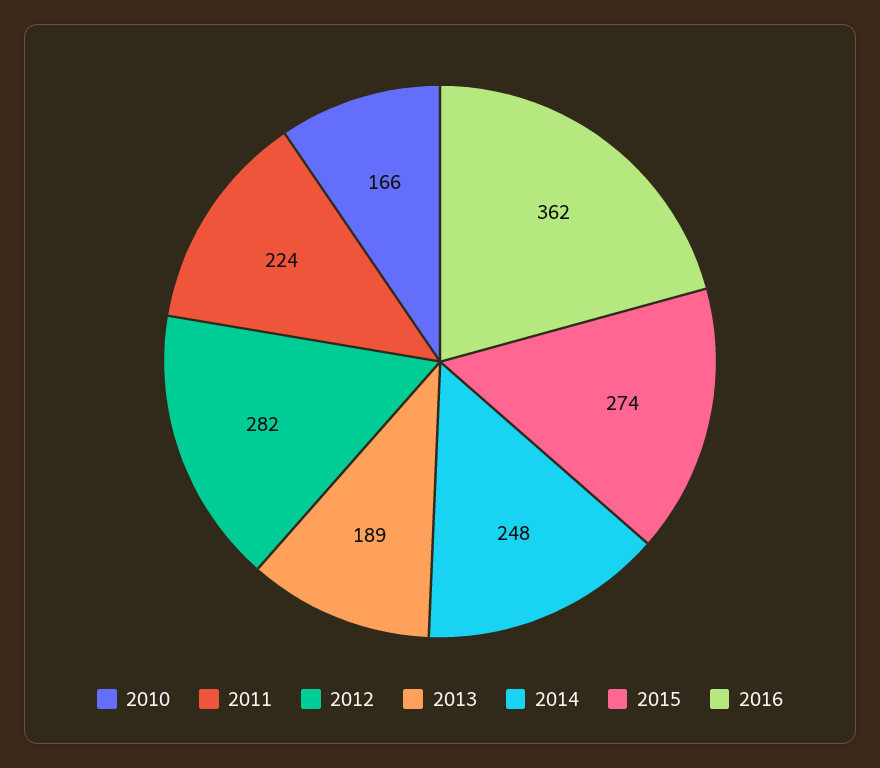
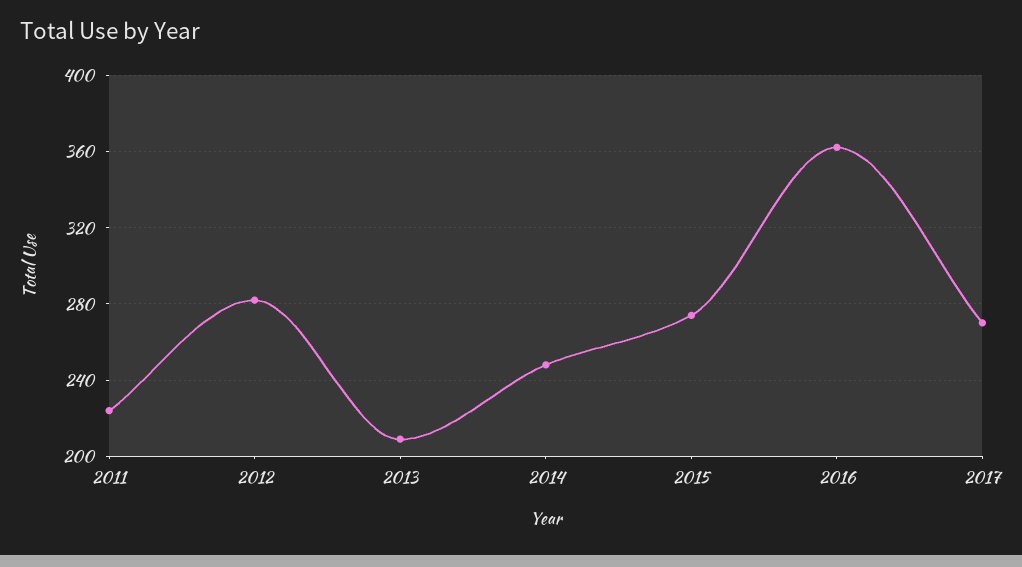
2010: 166 -> none
2013: 189 -> 210
2017: none -> 270

